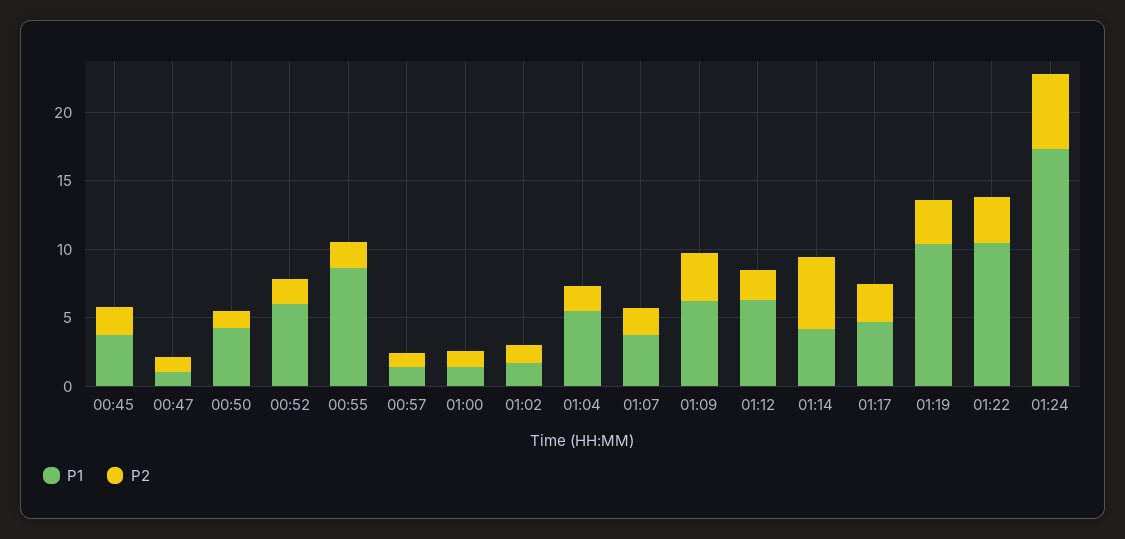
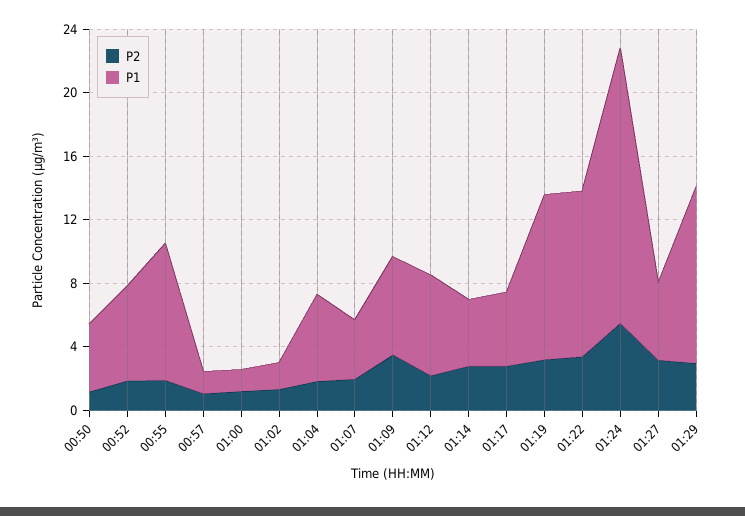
P1, 00:45: 4 -> none
P2, 00:45: 2 -> none
P1, 00:47: 1 -> none
P2, 00:47: 1 -> none
P2, 01:14: 5 -> 3
P2, 01:27: none -> 3
P1, 01:27: none -> 5
P2, 01:29: none -> 3
P1, 01:29: none -> 11

